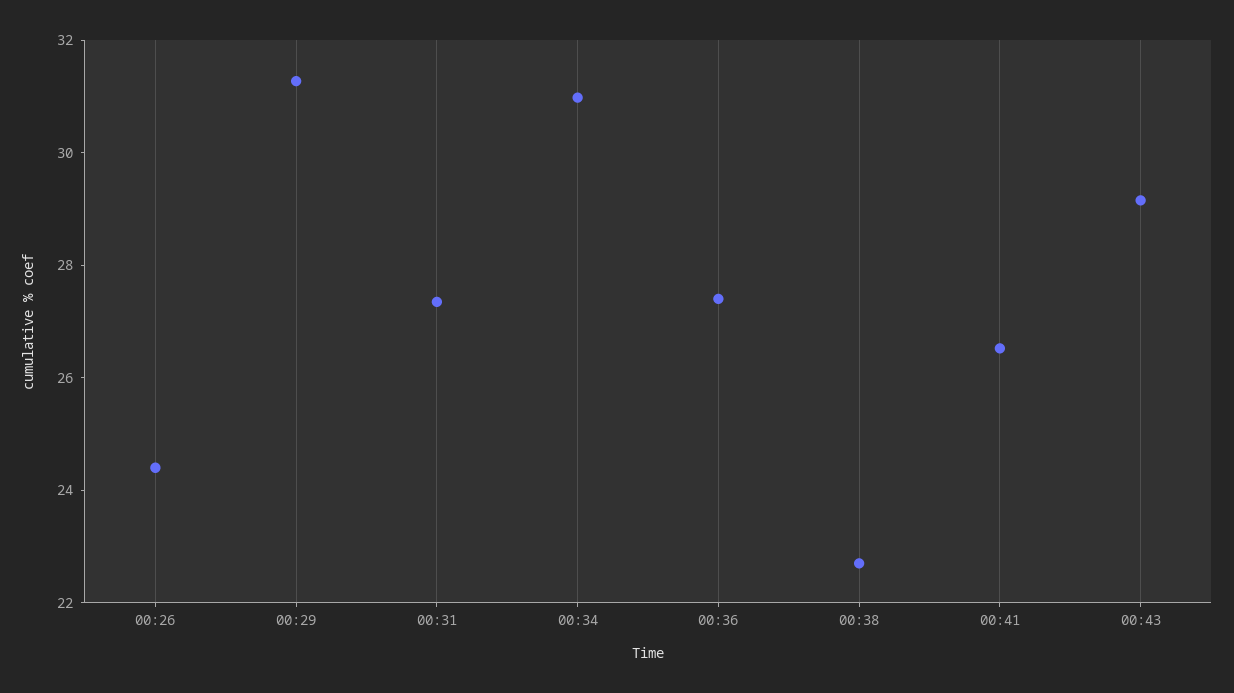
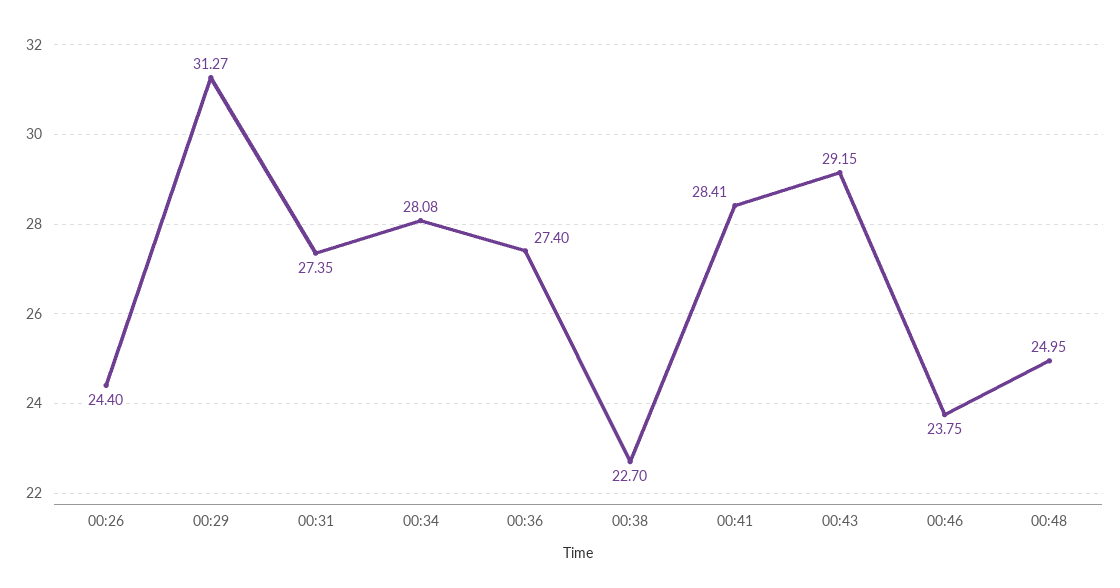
00:34: 31 -> 28.08
00:41: 26.5 -> 28.41
00:46: none -> 23.75
00:48: none -> 24.95

